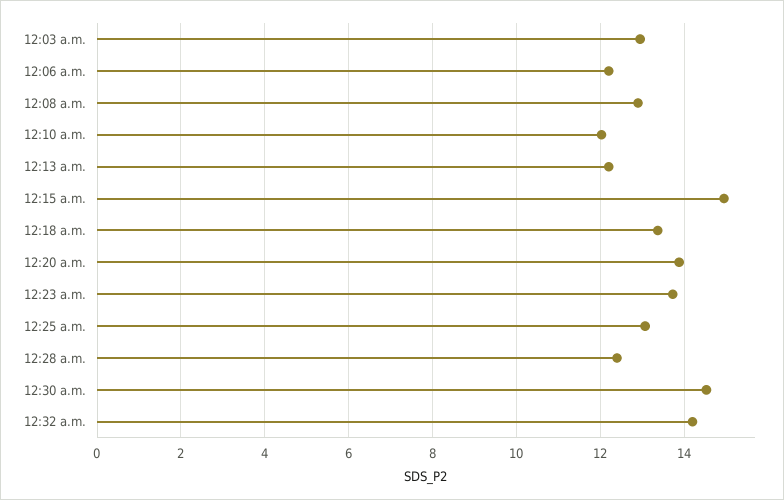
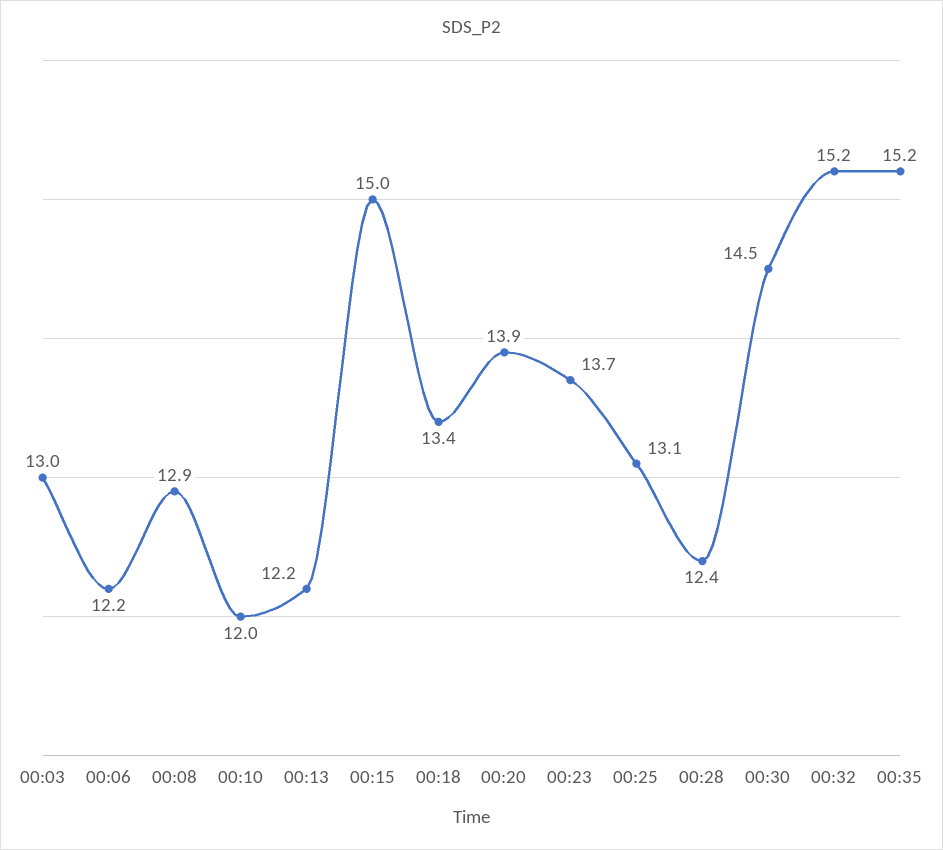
12:32 a.m.: 14.2 -> 15.2
00:35: none -> 15.2

